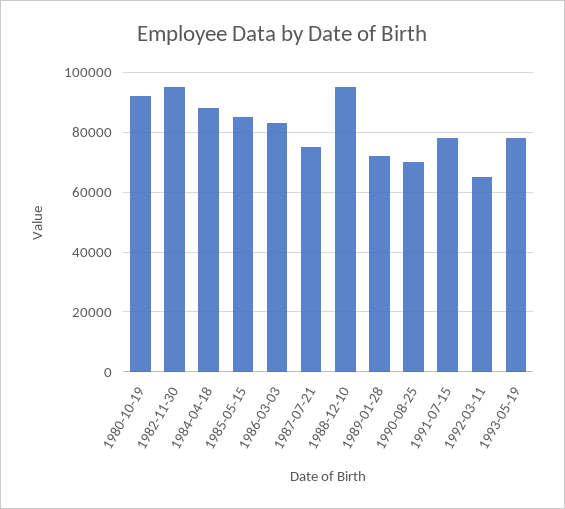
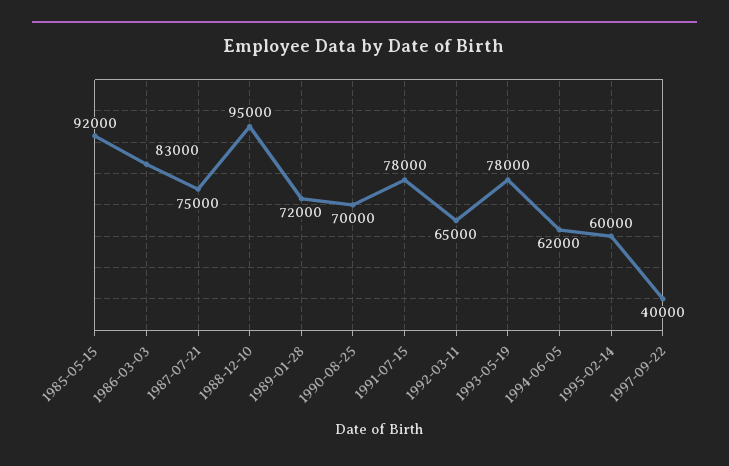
1980-10-19: 92500 -> none
1982-11-30: 95000 -> none
1984-04-18: 87500 -> none
1985-05-15: 85000 -> 92000
1994-06-05: none -> 62000
1995-02-14: none -> 60000
1997-09-22: none -> 40000

